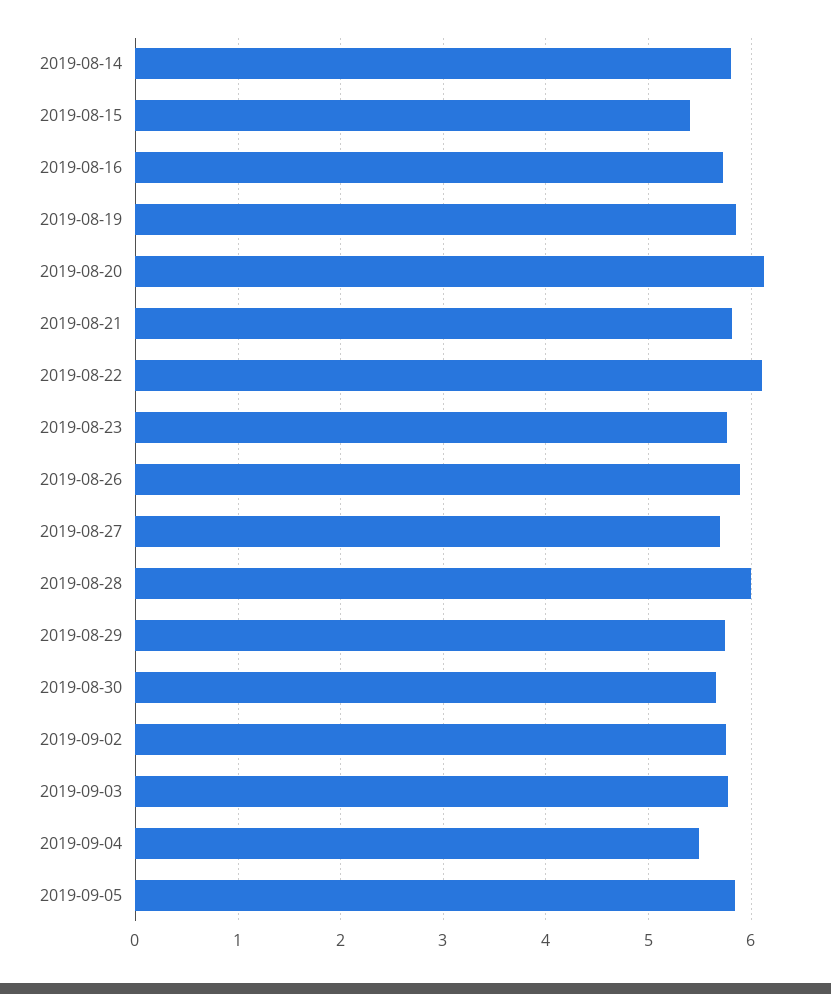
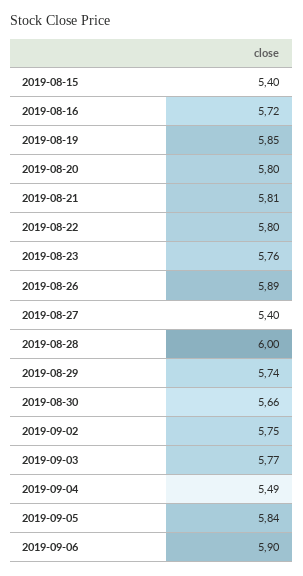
2019-08-14: 5.8 -> none
2019-08-20: 6.1 -> 5.8
2019-08-22: 6.1 -> 5.8
2019-08-27: 5.7 -> 5.4
2019-09-06: none -> 5.9

